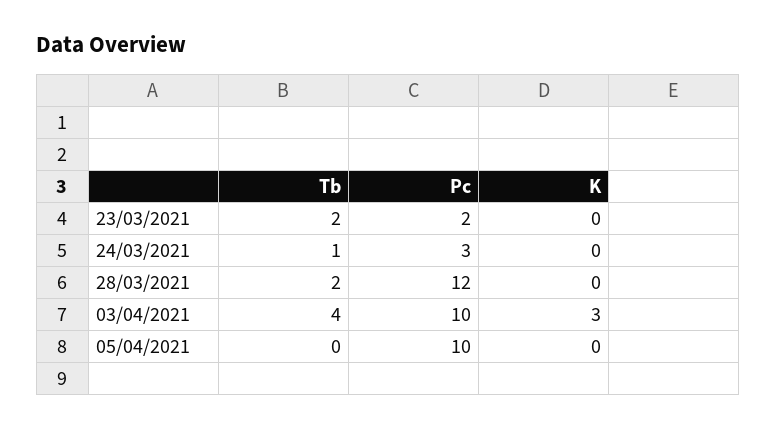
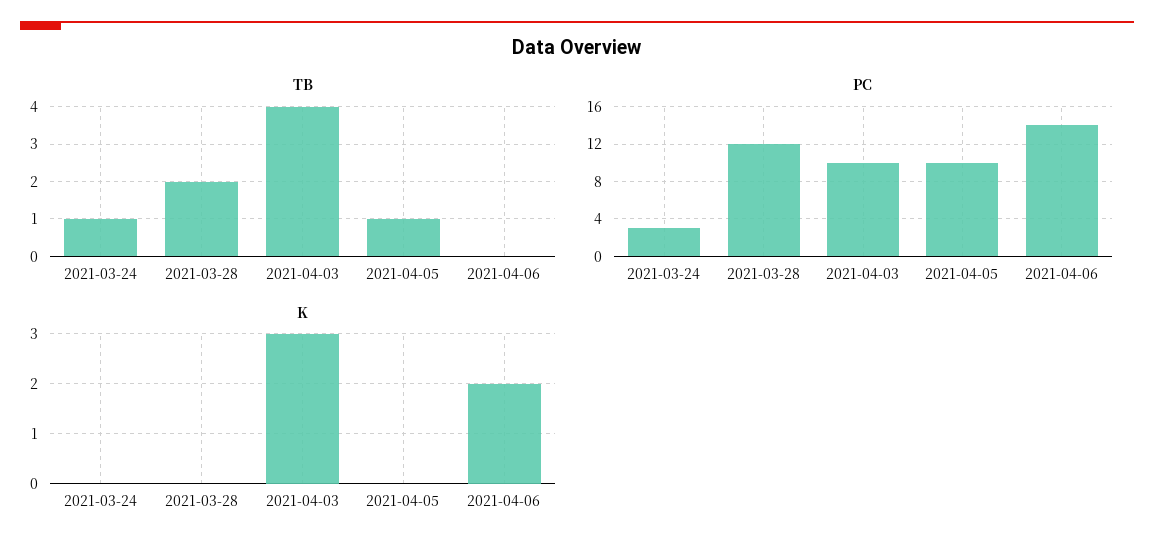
Tb, 23/03/2021: 2 -> none
Pc, 23/03/2021: 2 -> none
K, 23/03/2021: 0 -> none
Tb, 05/04/2021: 0 -> 1
Tb, 2021-04-06: none -> 0
Pc, 2021-04-06: none -> 14
K, 2021-04-06: none -> 2

